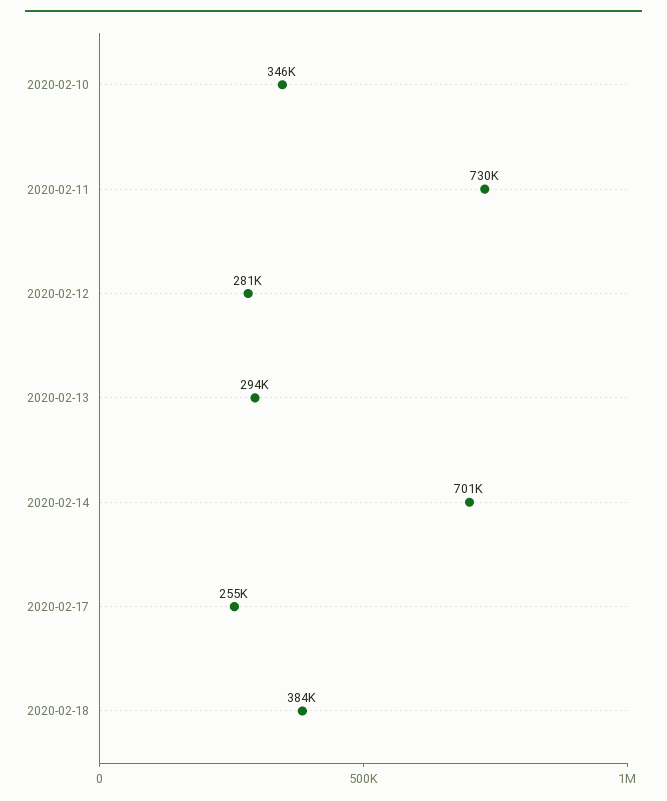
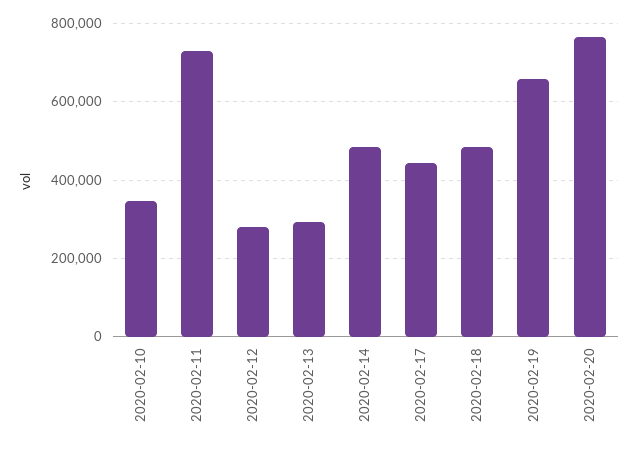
2020-02-14: 701000 -> 480000
2020-02-17: 255000 -> 440000
2020-02-18: 384000 -> 480000
2020-02-19: none -> 660000
2020-02-20: none -> 760000

